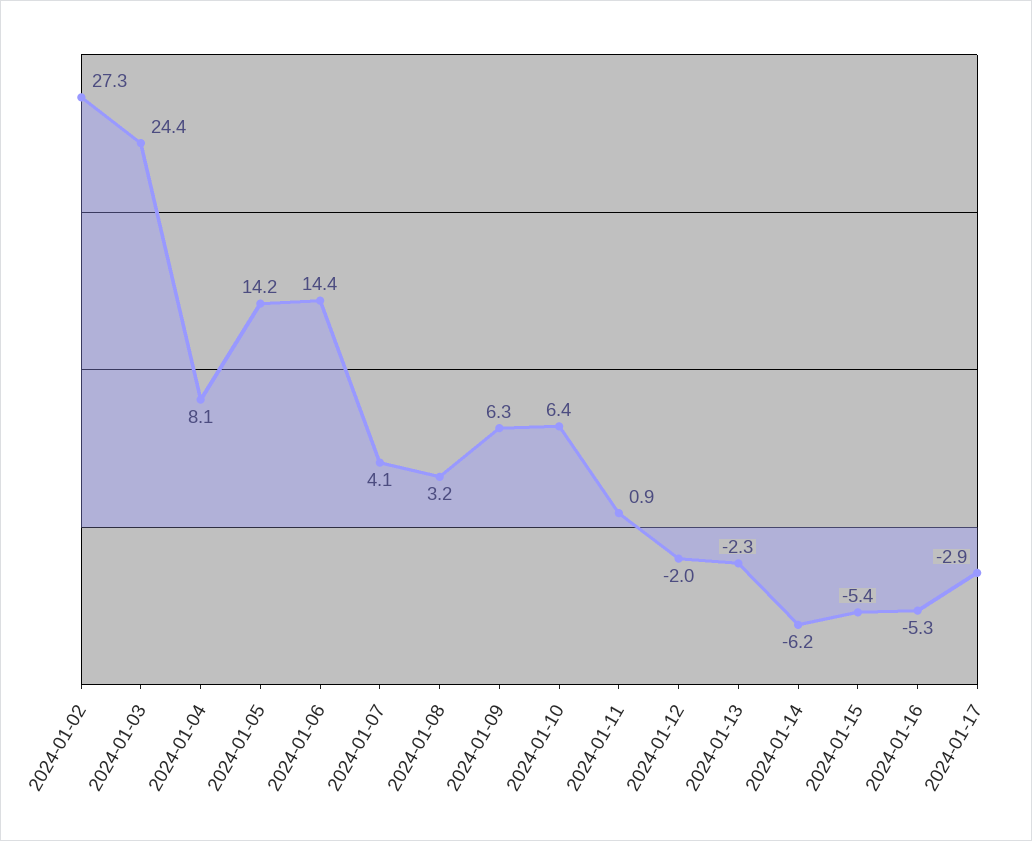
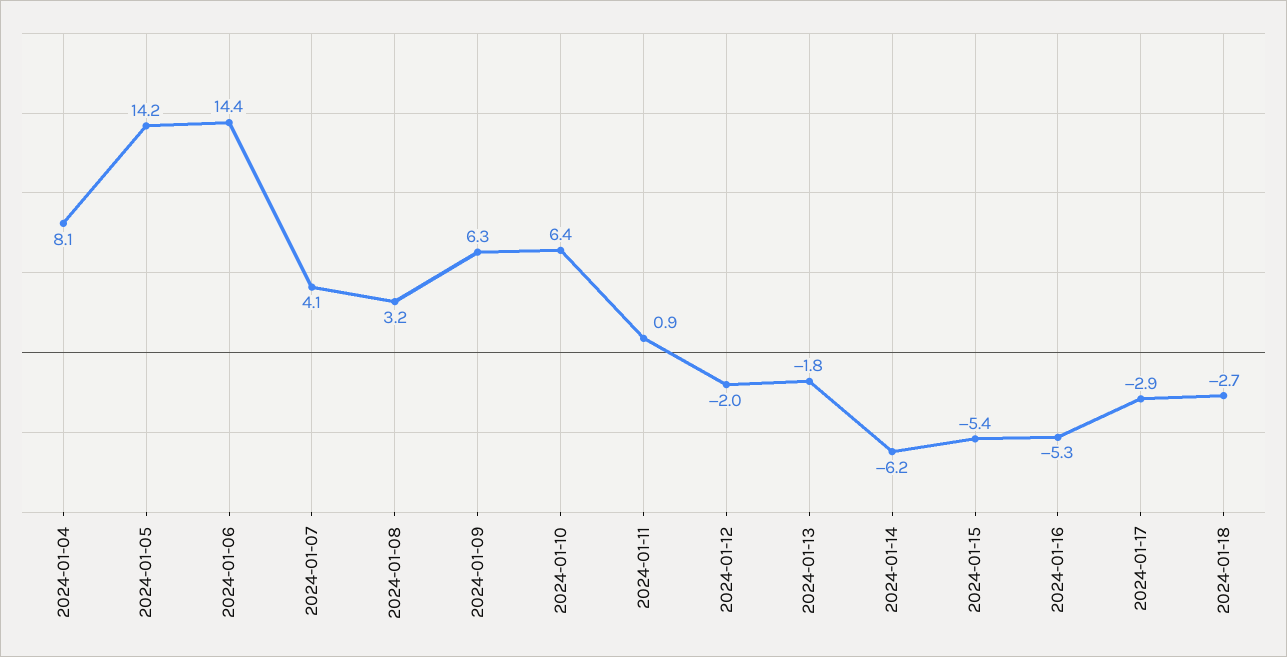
2024-01-02: 27.3 -> none
2024-01-03: 24.4 -> none
2024-01-13: -2.3 -> -1.8
2024-01-18: none -> -2.7

